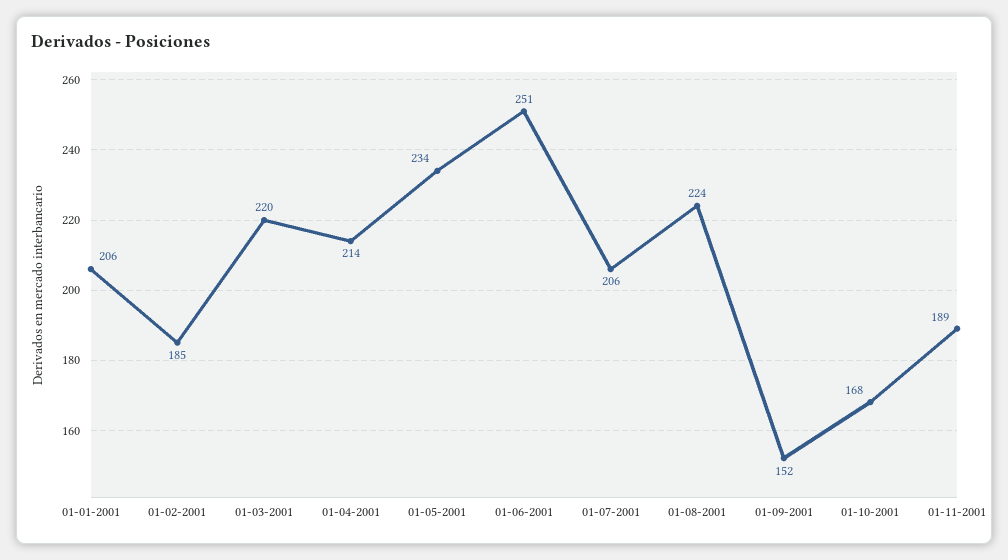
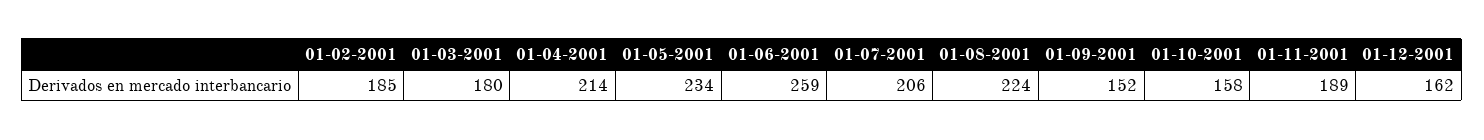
01-01-2001: 206 -> none
01-03-2001: 220 -> 180
01-06-2001: 251 -> 259
01-10-2001: 168 -> 158
01-12-2001: none -> 162

